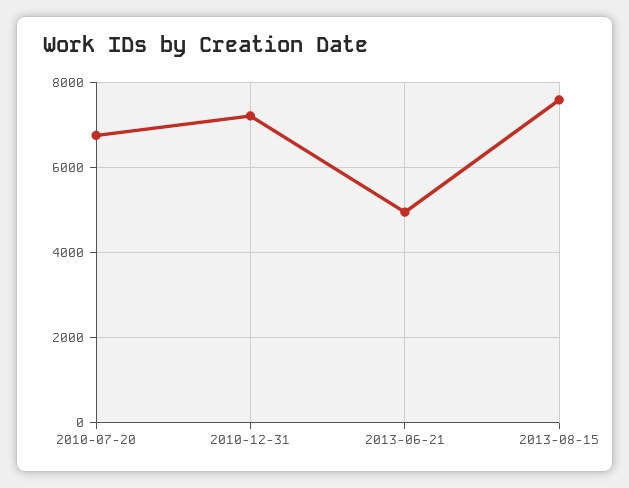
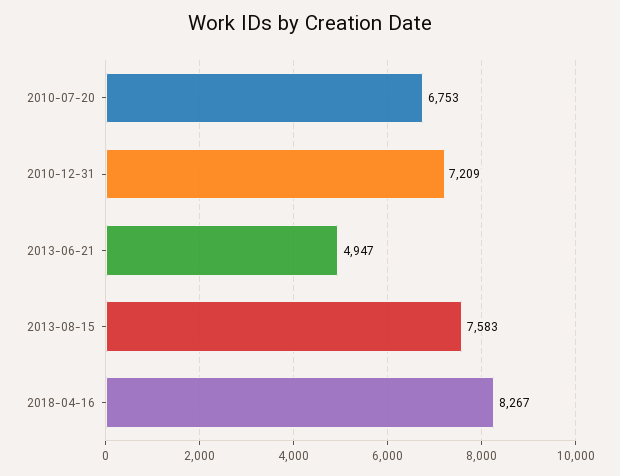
2018-04-16: none -> 8267

